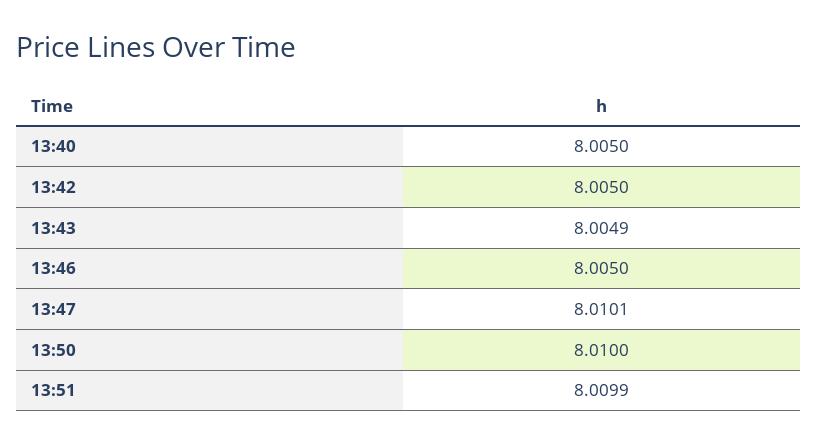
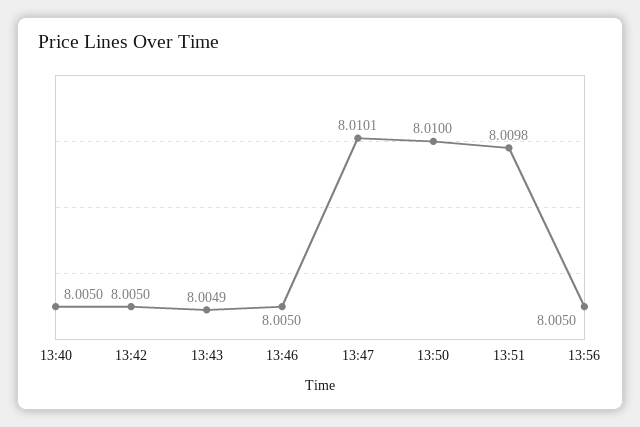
13:51: 8.0099 -> 8.0098
13:56: none -> 8.005

